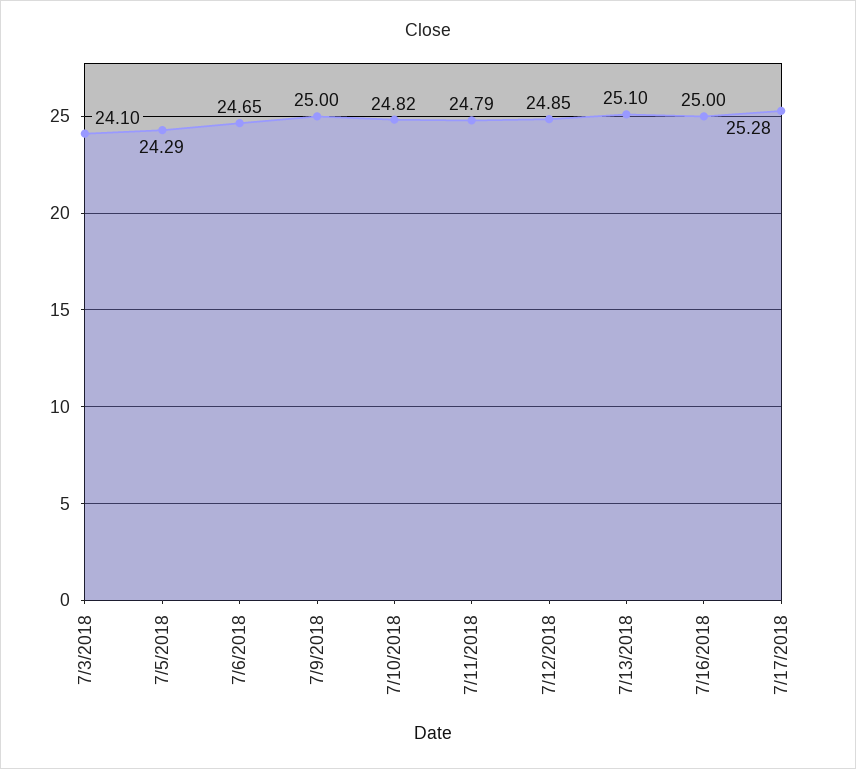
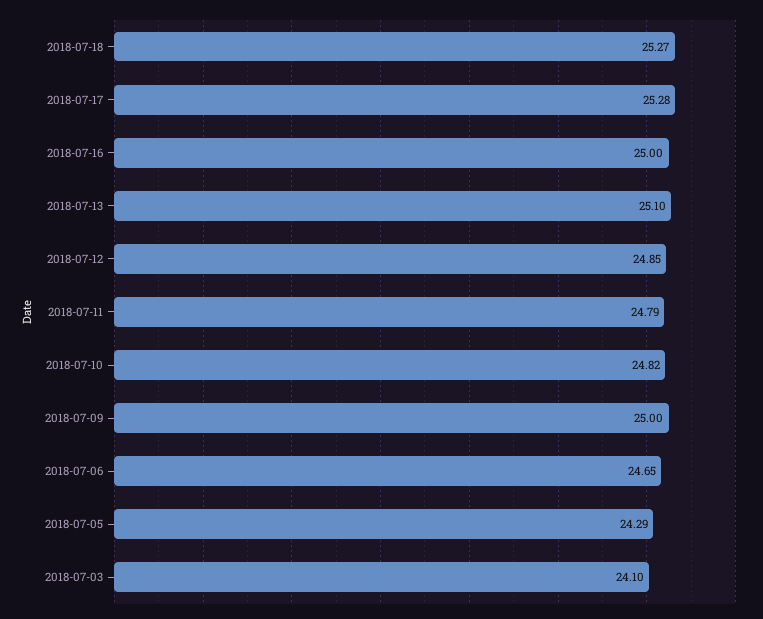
2018-07-18: none -> 25.27

